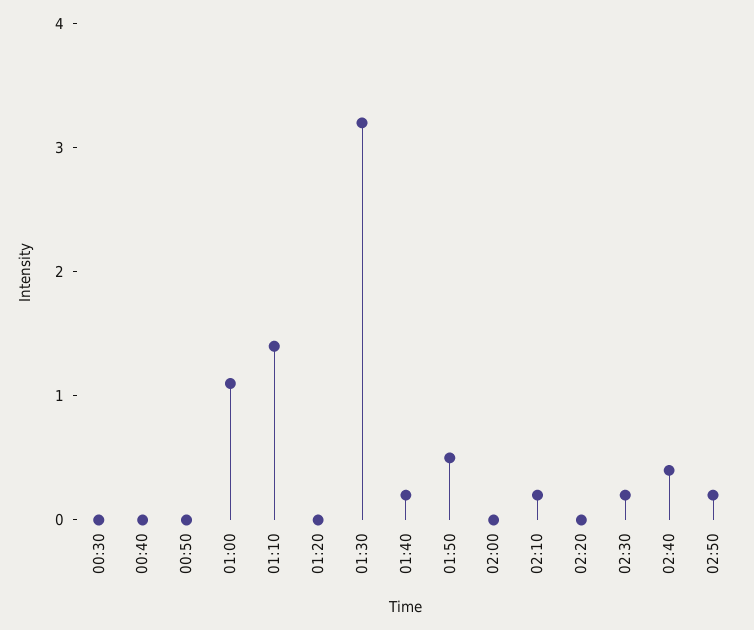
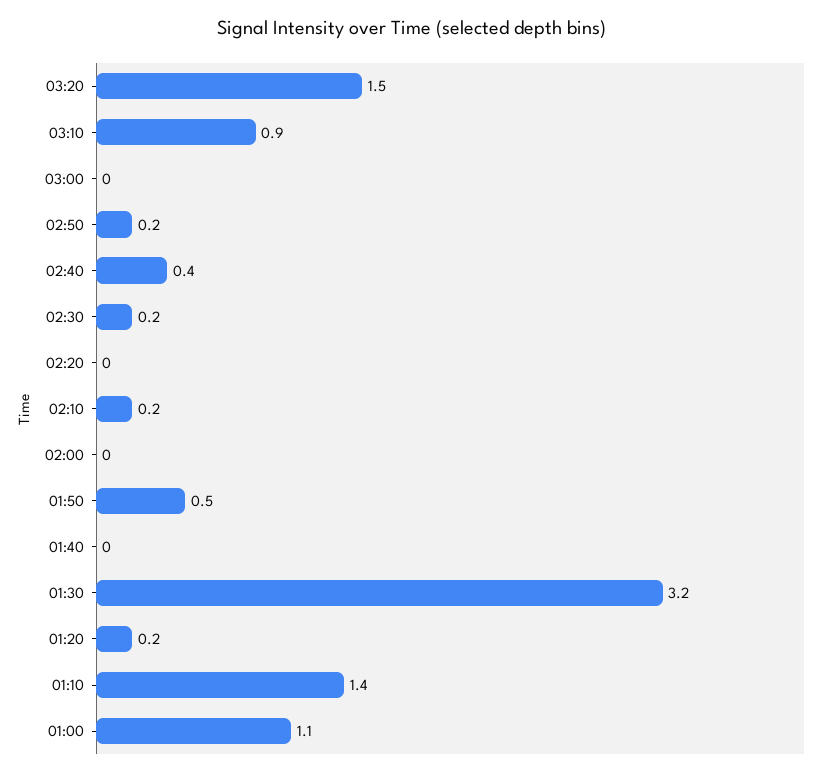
00:30: 0 -> none
00:40: 0 -> none
00:50: 0 -> none
01:20: 0 -> 0.2
01:40: 0.2 -> 0
03:20: none -> 1.5
03:10: none -> 0.9
03:00: none -> 0

